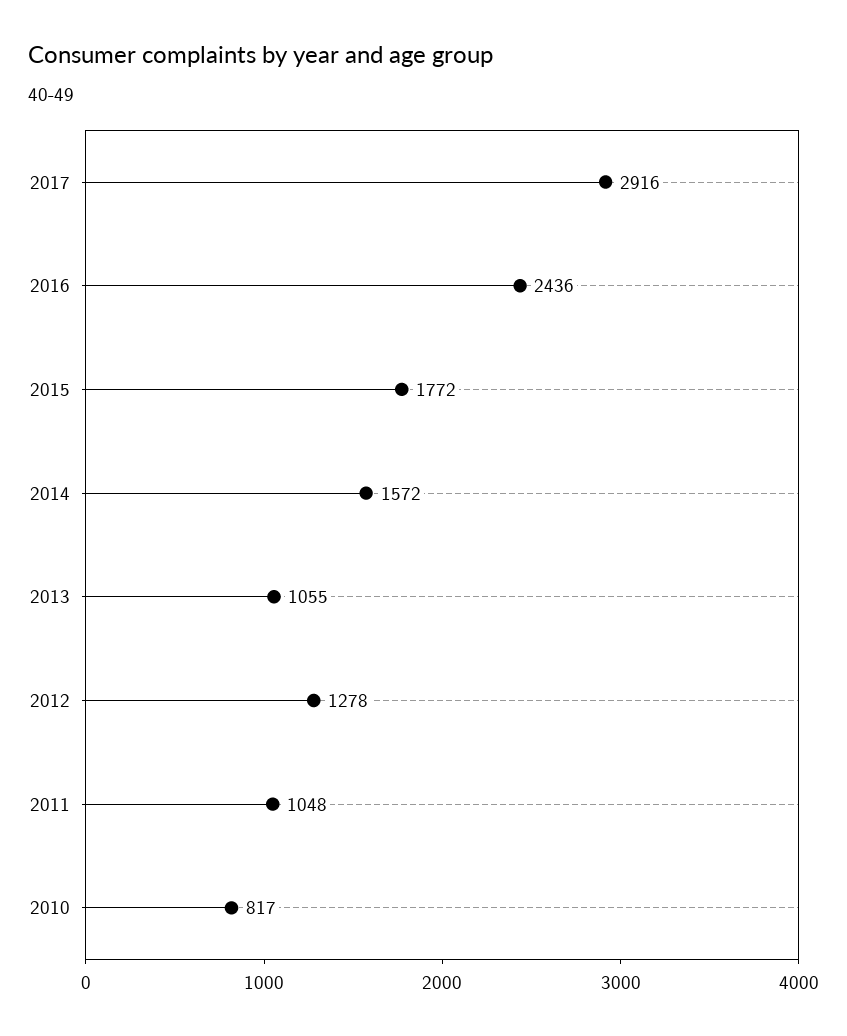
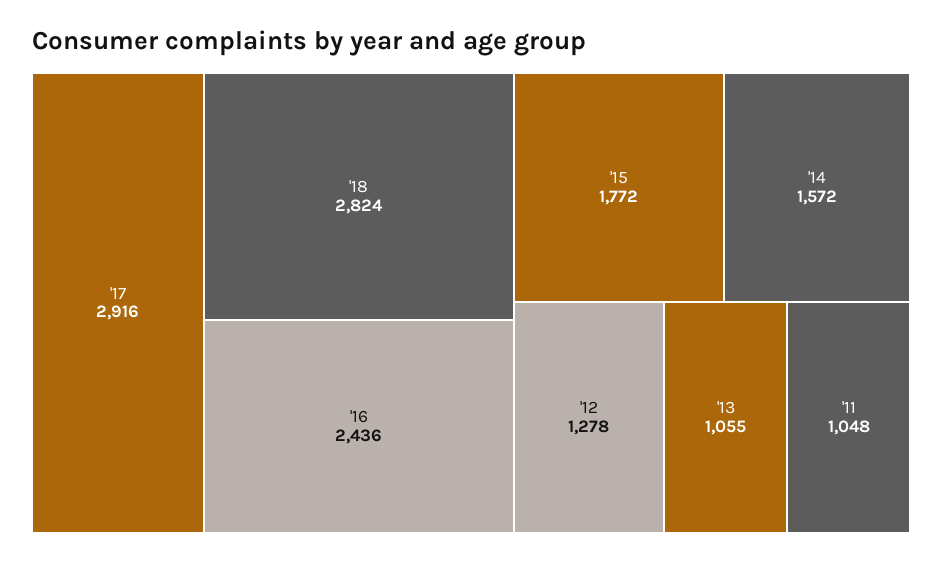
2010: 817 -> none
'18: none -> 2824

